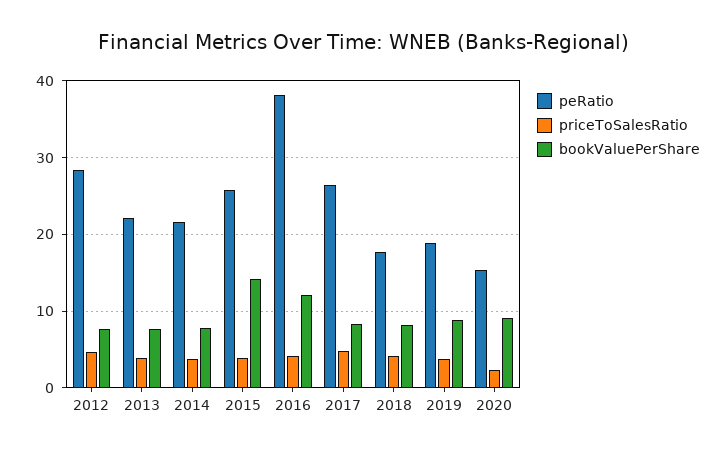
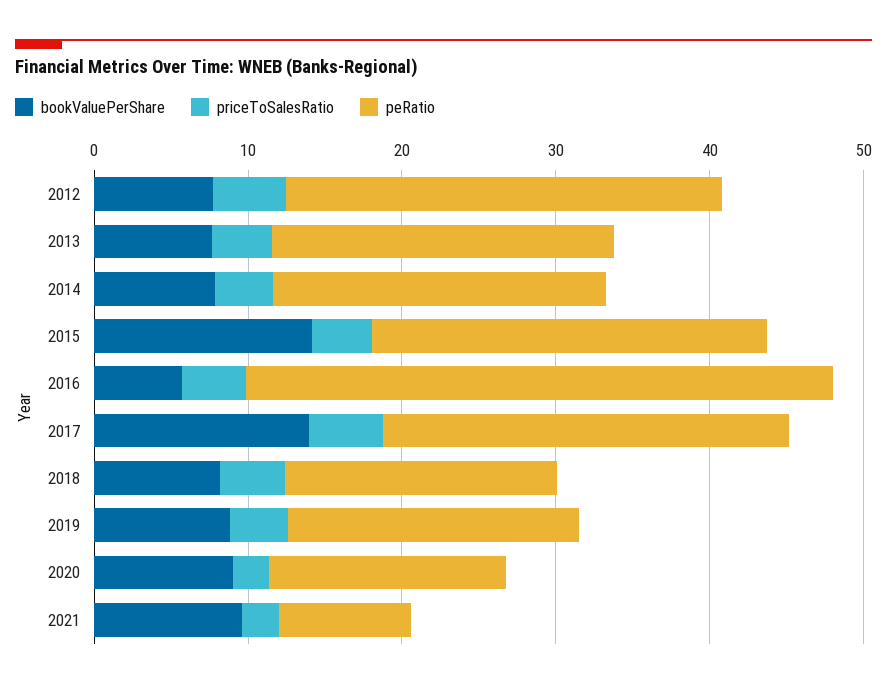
bookValuePerShare, 2016: 12 -> 6
bookValuePerShare, 2017: 8 -> 14
bookValuePerShare, 2021: none -> 10
priceToSalesRatio, 2021: none -> 2
peRatio, 2021: none -> 8

